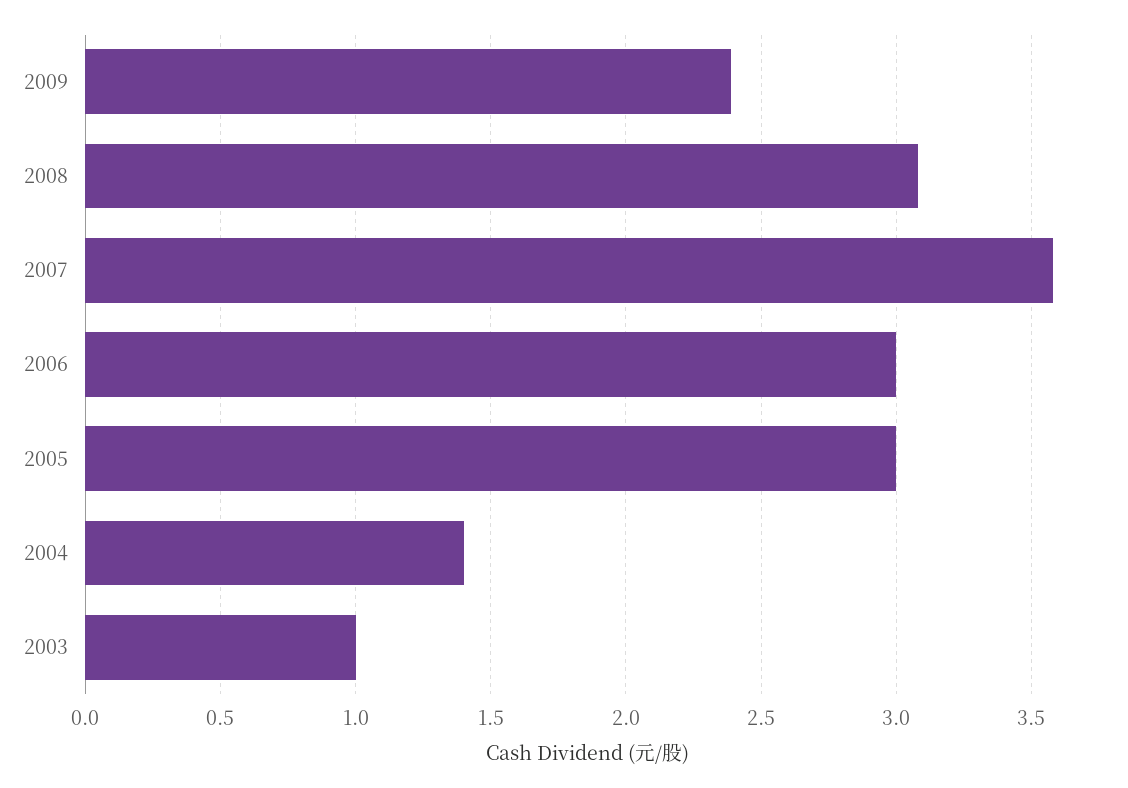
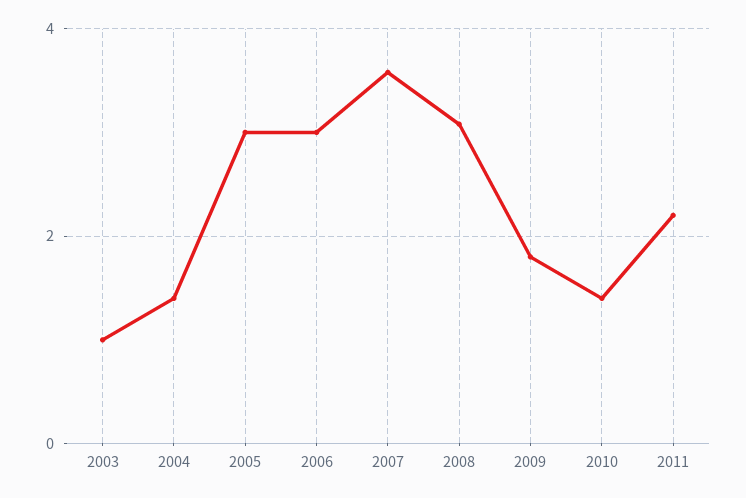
2009: 2.4 -> 1.8
2010: none -> 1.4
2011: none -> 2.2

